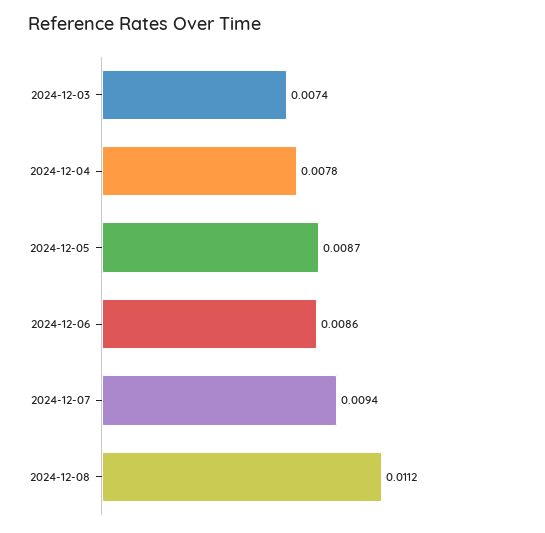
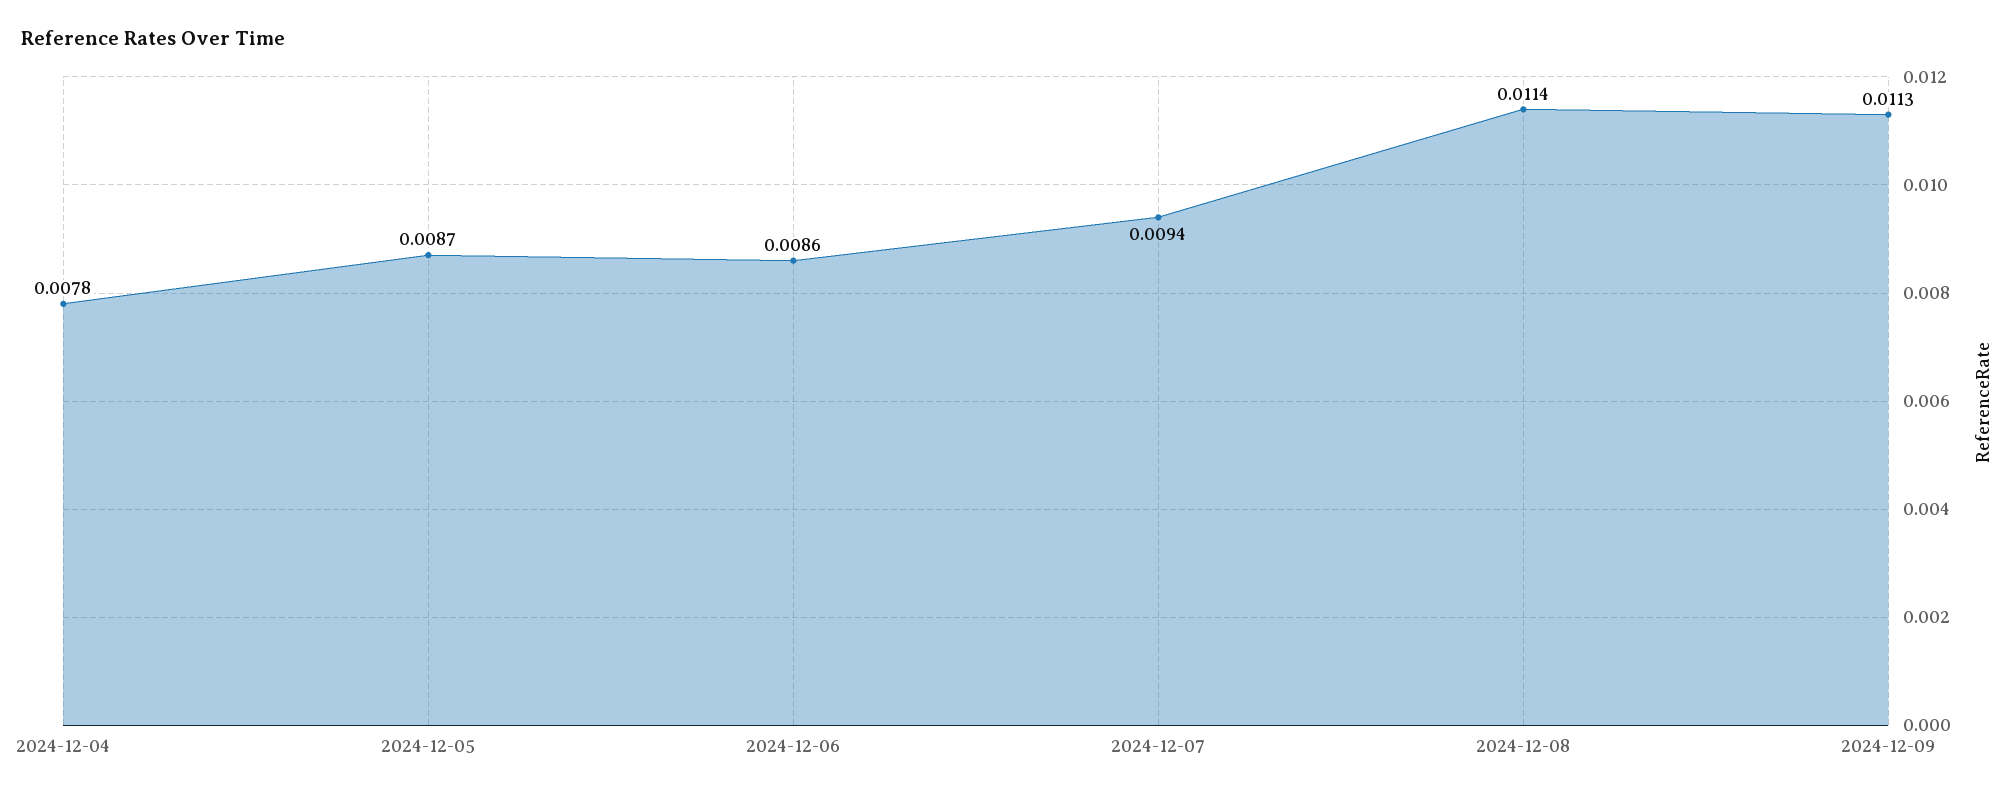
2024-12-03: 0.0074 -> none
2024-12-08: 0.0112 -> 0.0114
2024-12-09: none -> 0.0113

